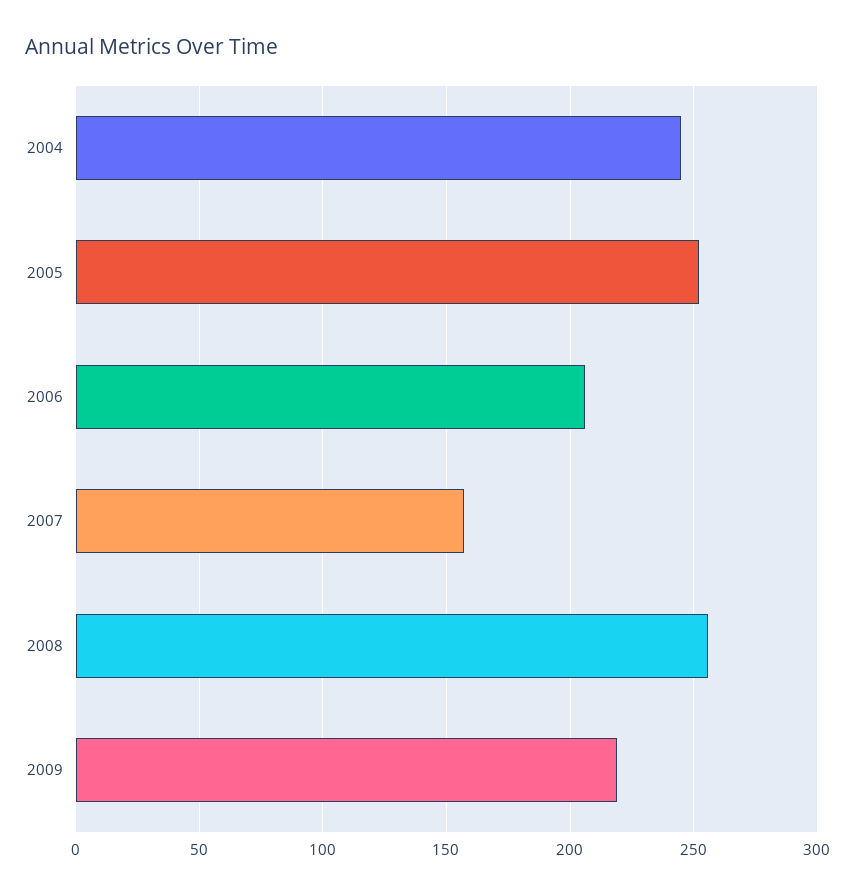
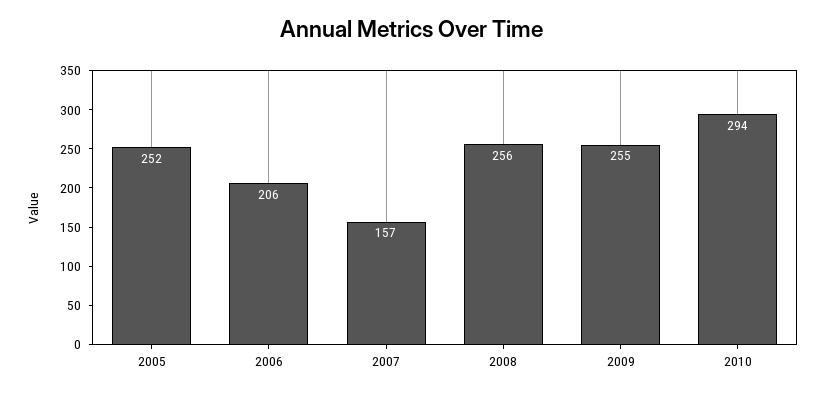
2004: 245 -> none
2009: 220 -> 255
2010: none -> 294

